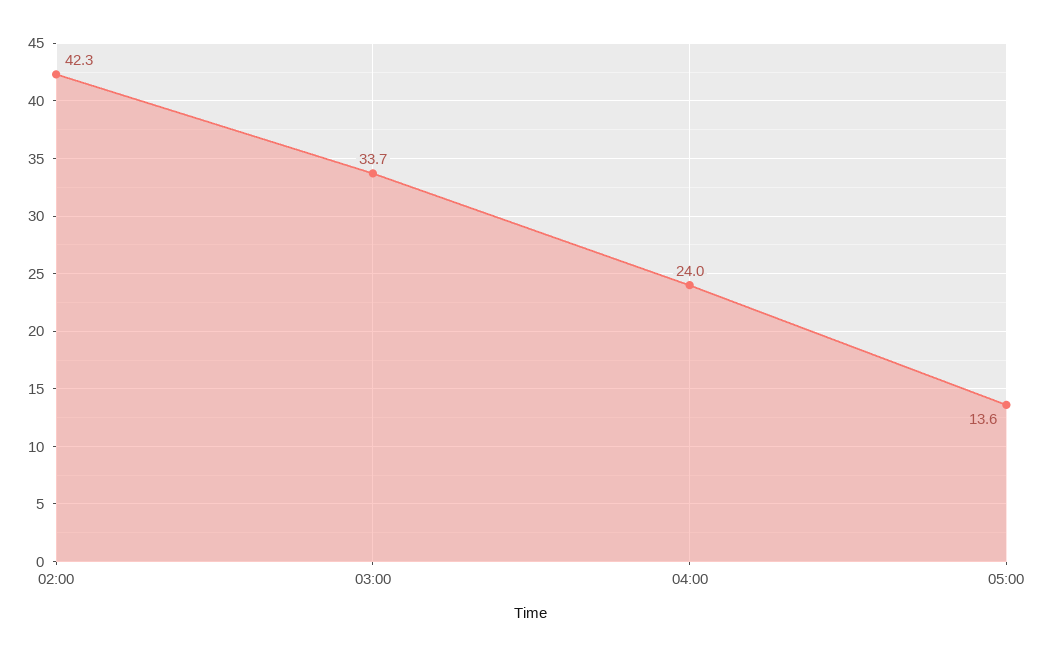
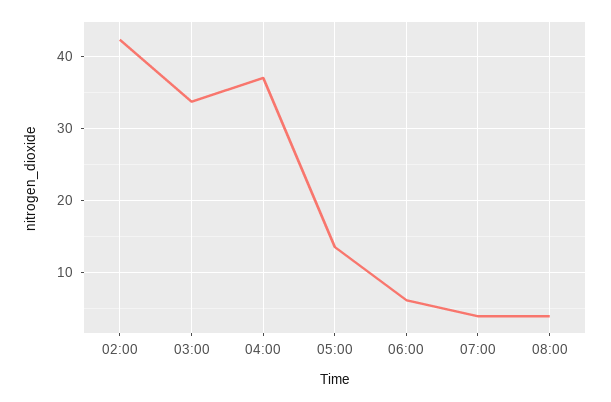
04:00: 24 -> 37
06:00: none -> 6
07:00: none -> 4
08:00: none -> 4

